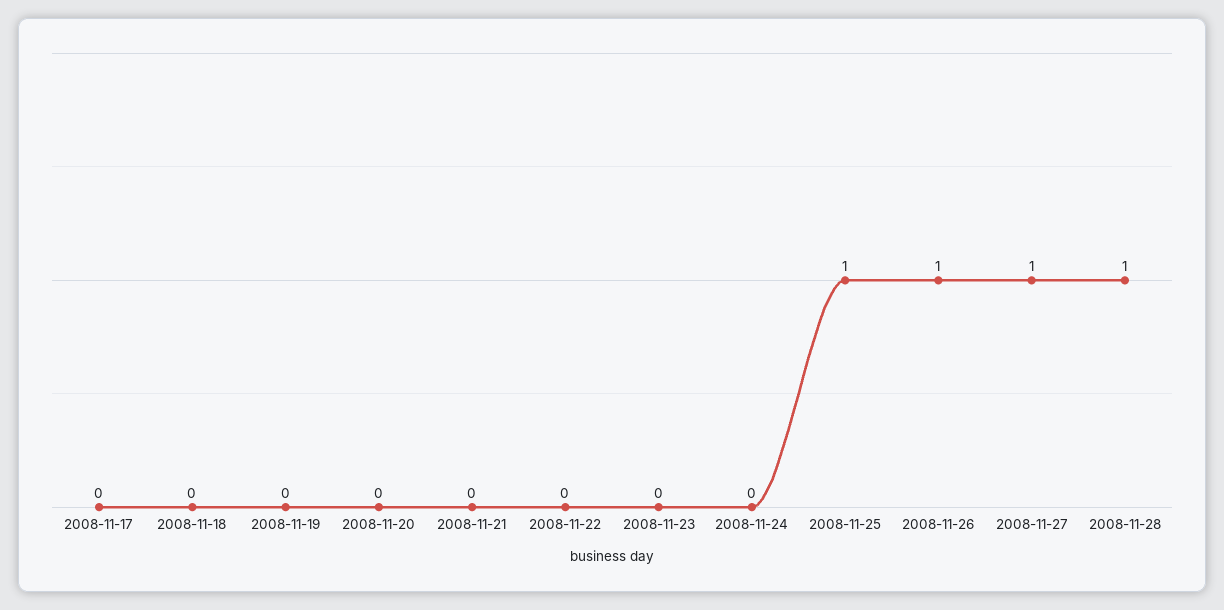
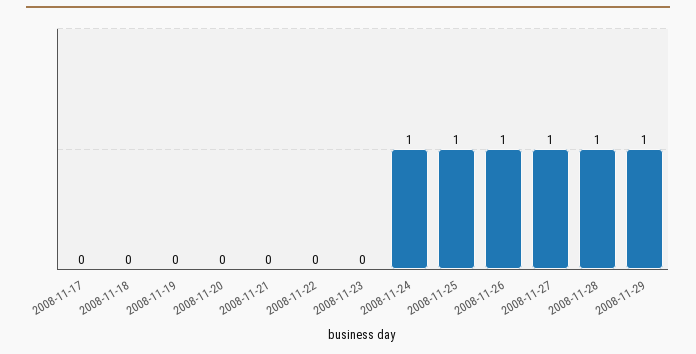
2008-11-24: 0 -> 1
2008-11-29: none -> 1

